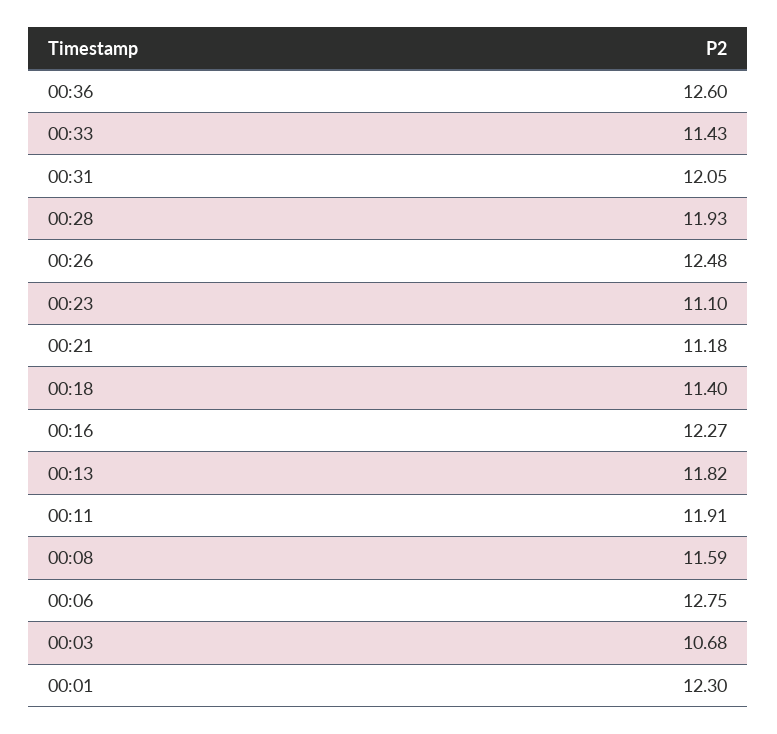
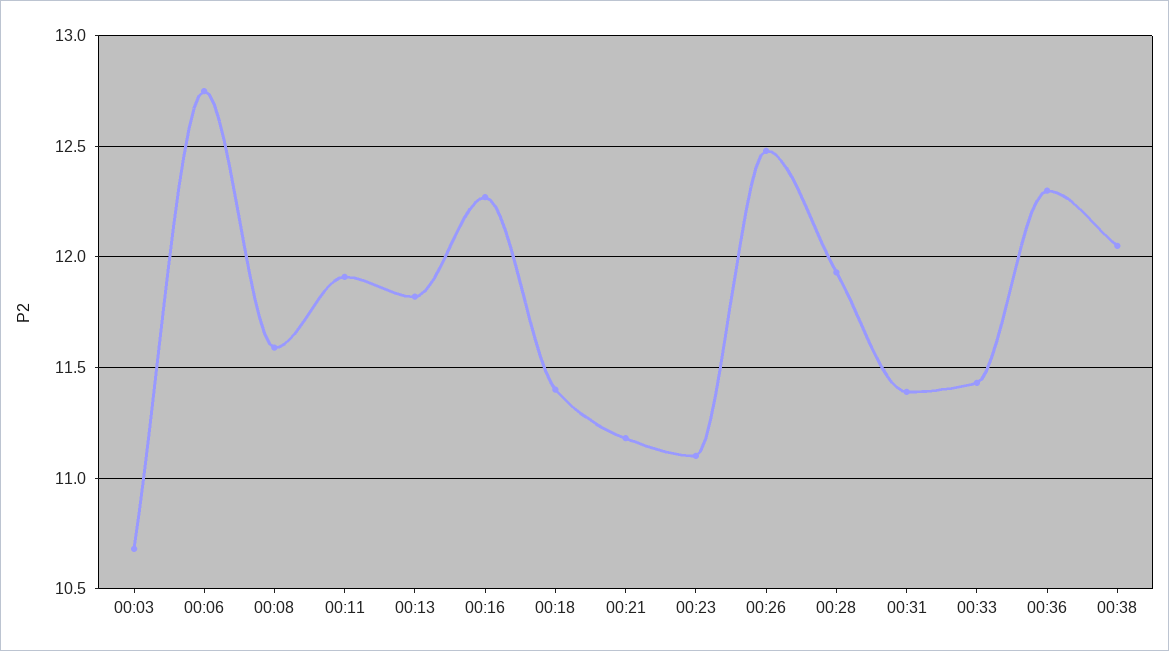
00:36: 12.6 -> 12.3
00:31: 12.05 -> 11.4
00:01: 12.3 -> none
00:38: none -> 12.05

